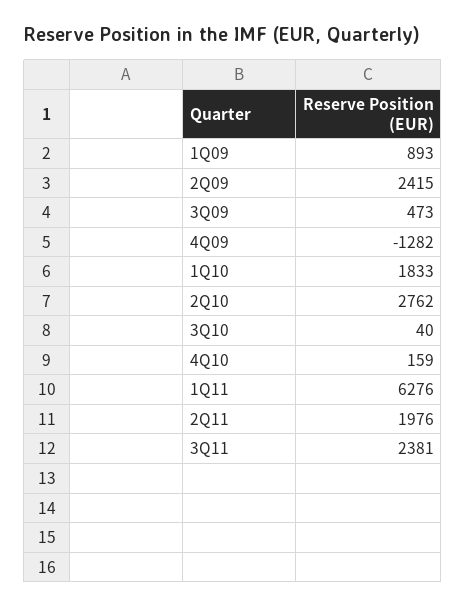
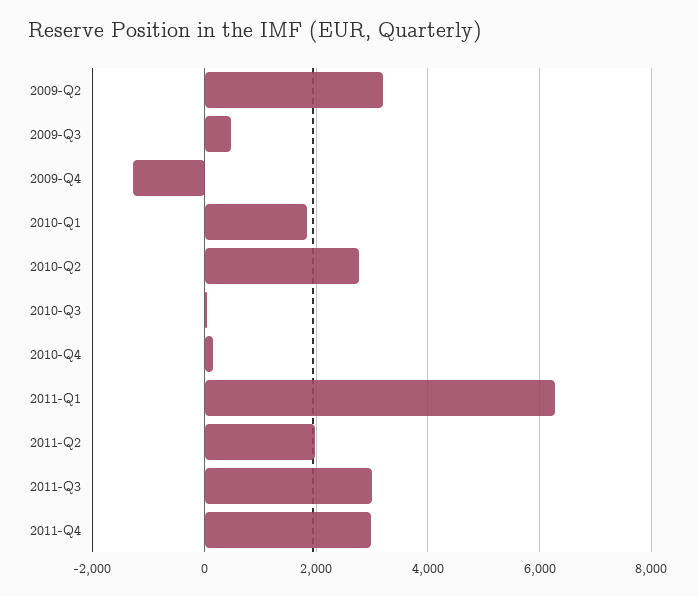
1Q09: 893 -> none
2Q09: 2415 -> 3200
3Q11: 2381 -> 3000
2011-Q4: none -> 3000

